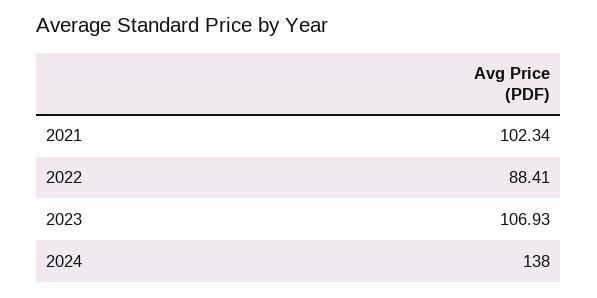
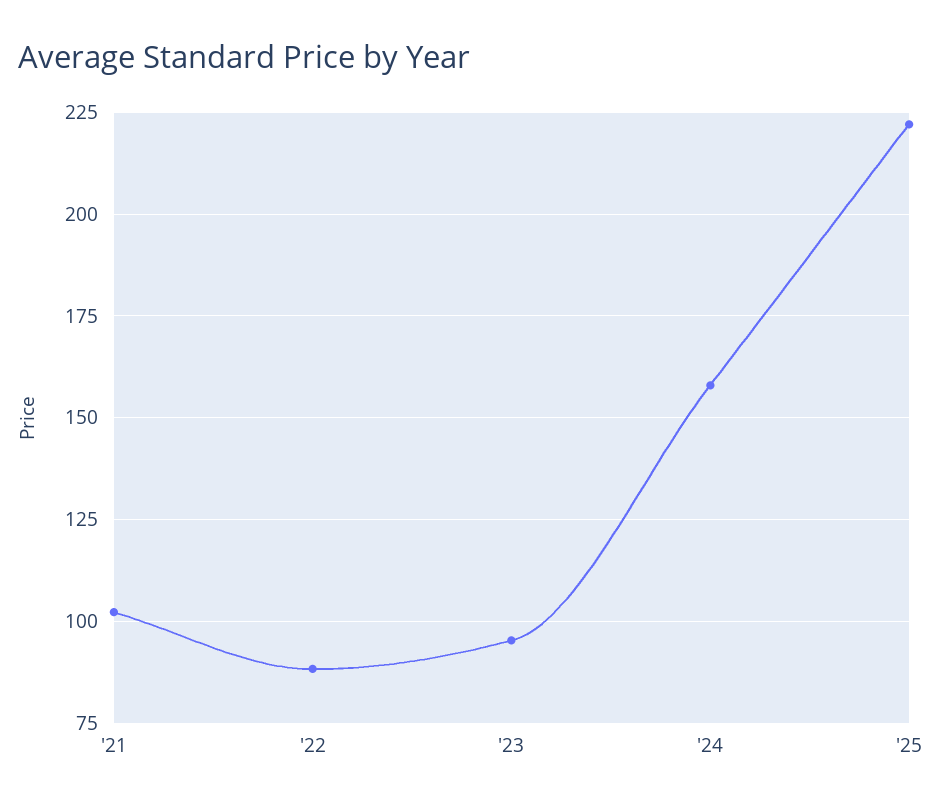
2023: 106.93 -> 95
2024: 138 -> 157.5
'25: none -> 222.5

